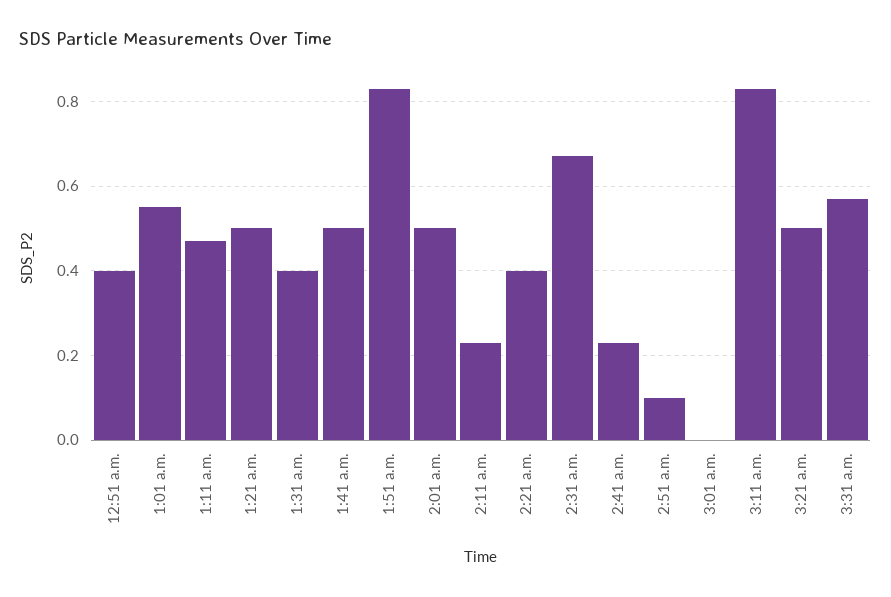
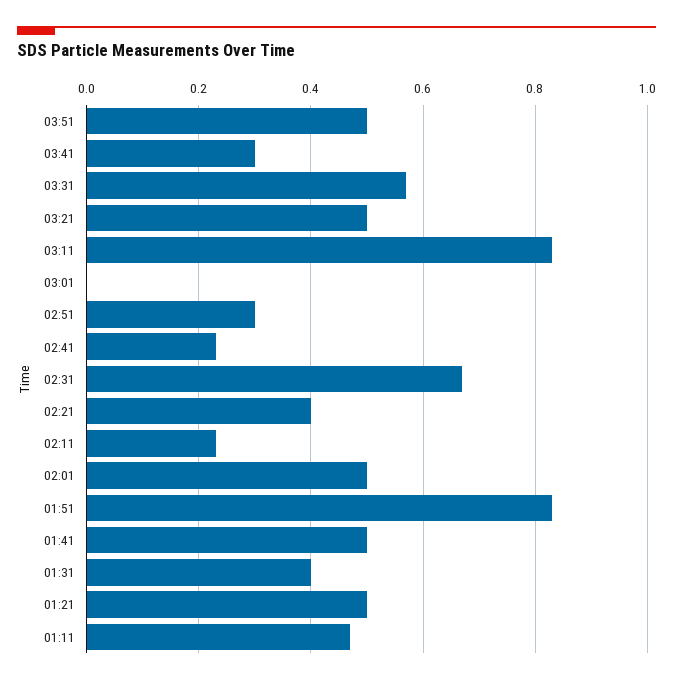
12:51 a.m.: 0.4 -> none
1:01 a.m.: 0.55 -> none
2:51 a.m.: 0.1 -> 0.3
03:51: none -> 0.5
03:41: none -> 0.3

